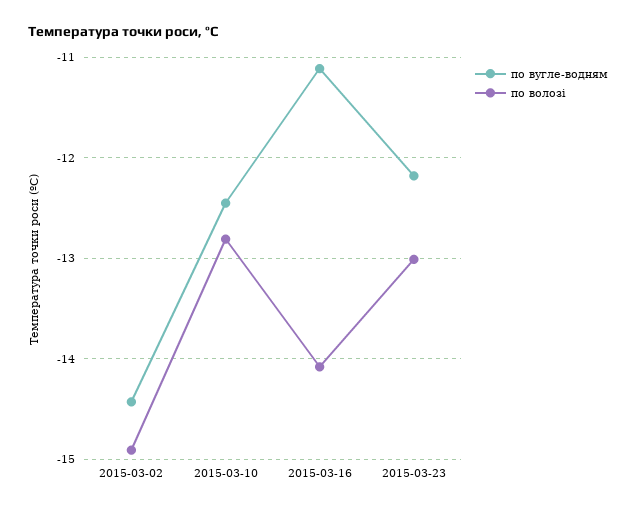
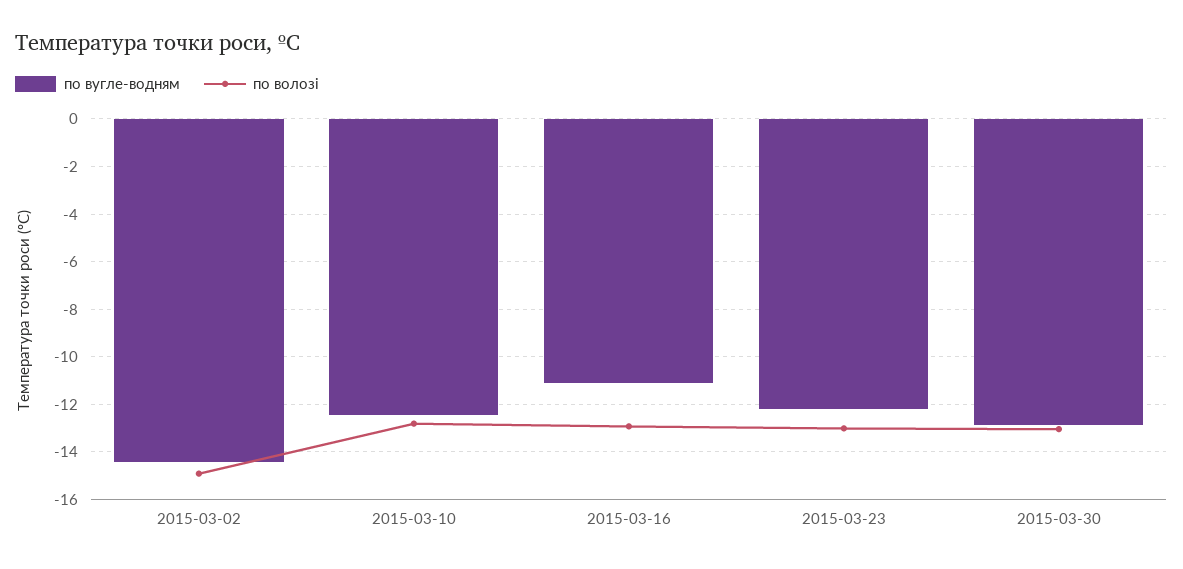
по волозі, 2015-03-16: -14.1 -> -13
по вугле-водням, 2015-03-30: none -> -13
по волозі, 2015-03-30: none -> -13

